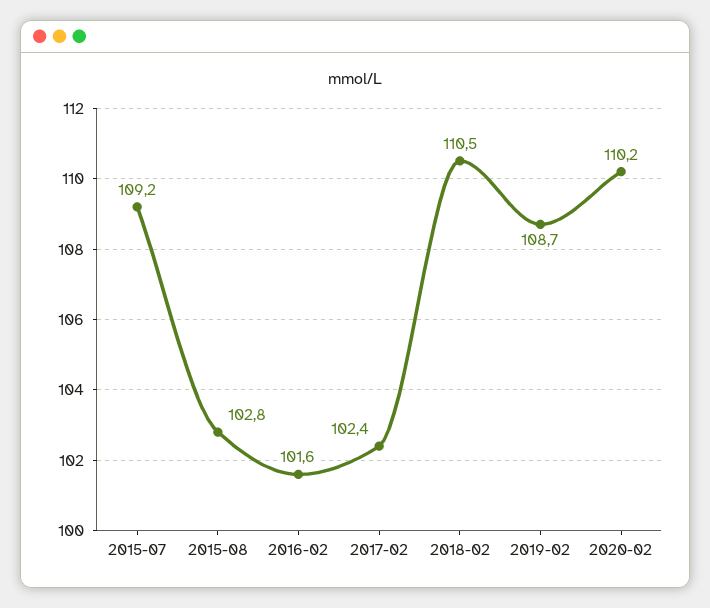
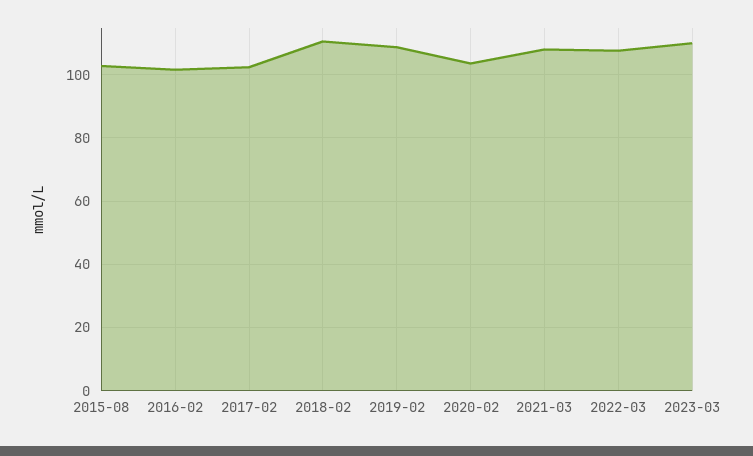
2015-07: 109.2 -> none
2020-02: 110.2 -> 104
2021-03: none -> 108
2022-03: none -> 108
2023-03: none -> 110

